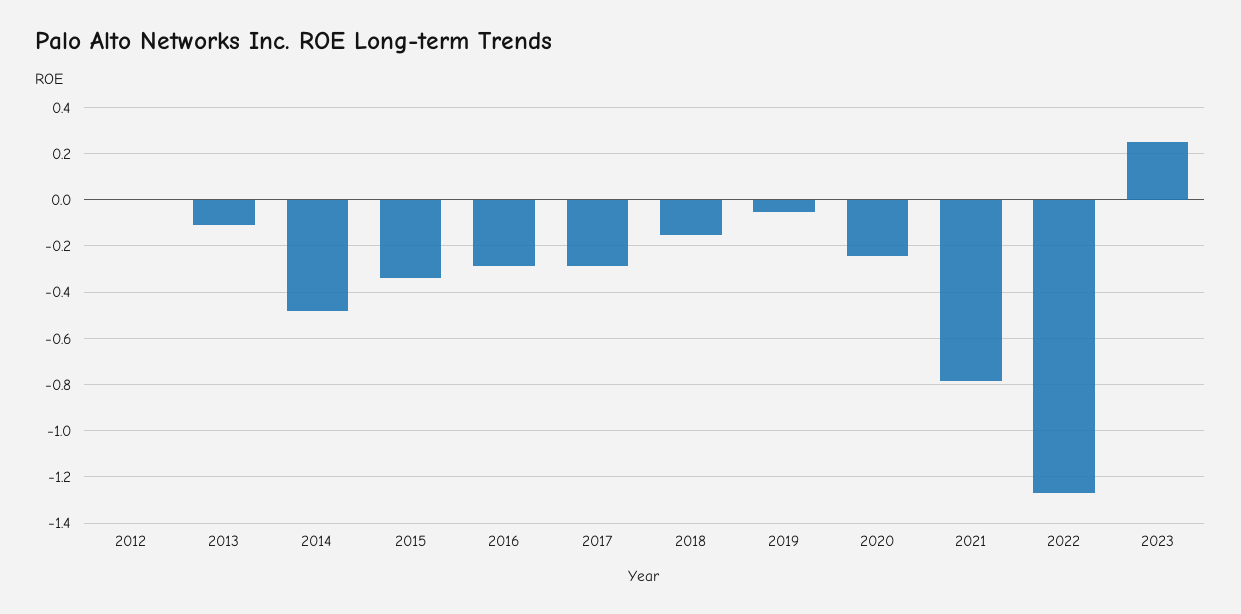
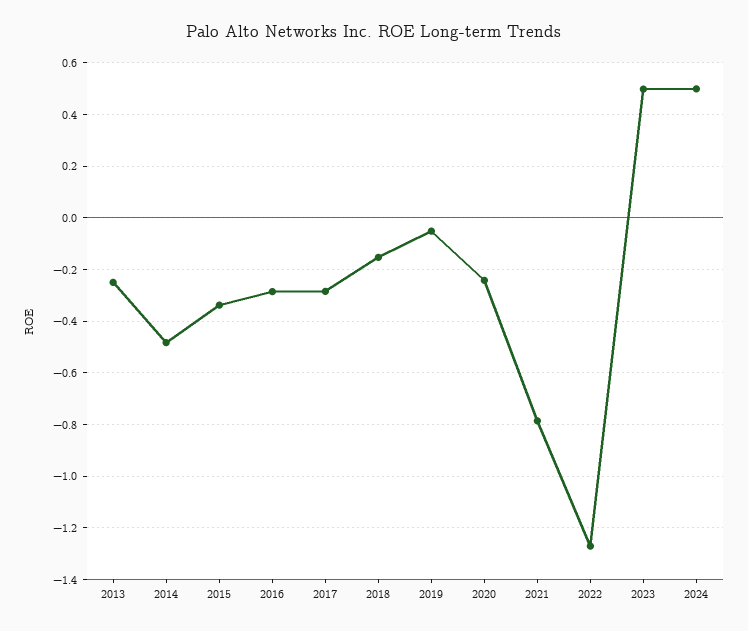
2012: 0 -> none
2013: -0.1 -> -0.25
2023: 0.25 -> 0.5
2024: none -> 0.5

